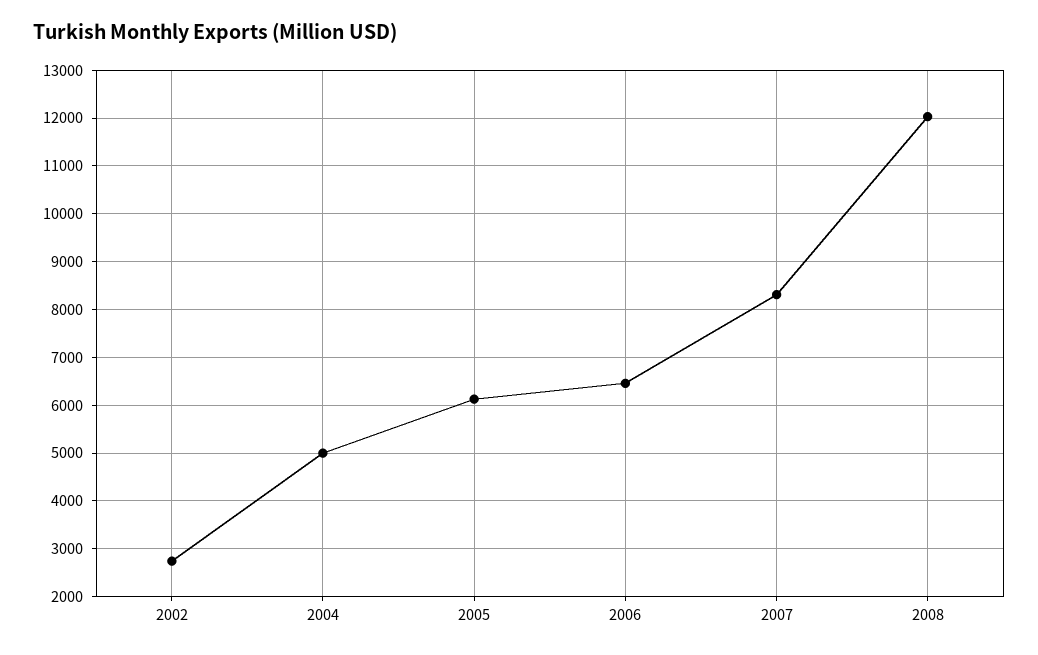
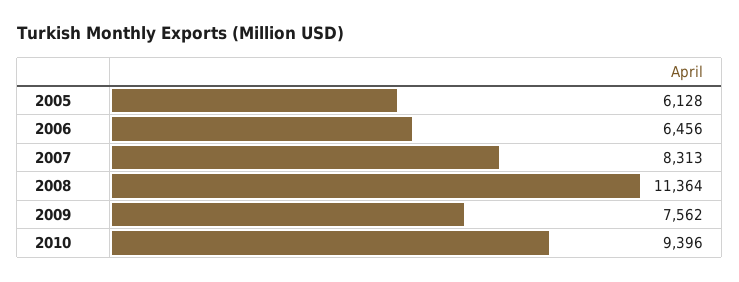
2002: 2800 -> none
2004: 5000 -> none
2008: 12000 -> 11364
2009: none -> 7562
2010: none -> 9396

